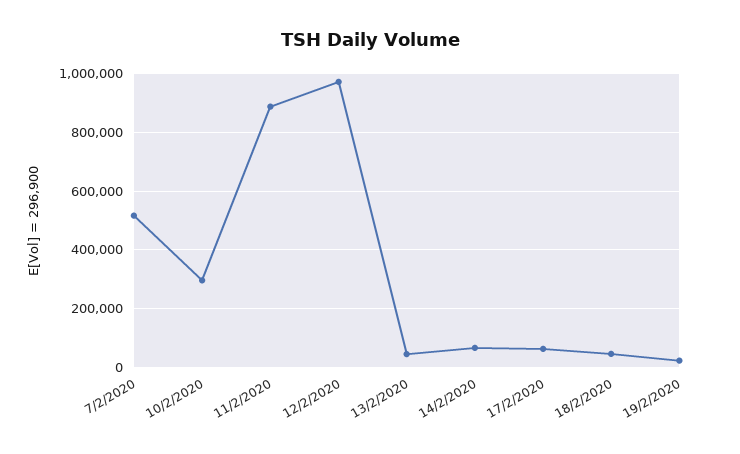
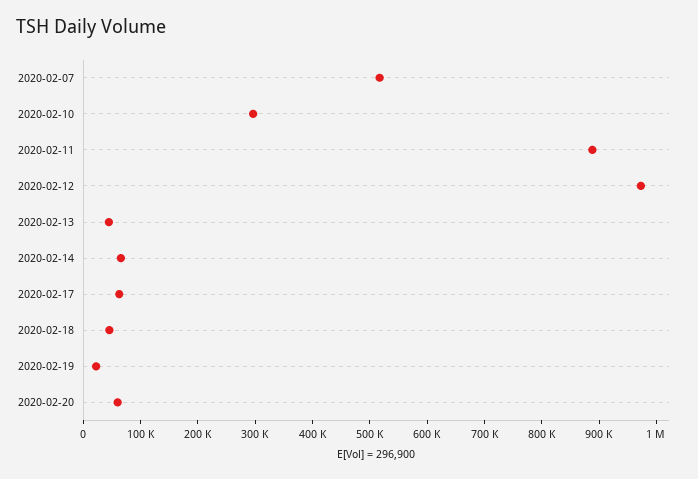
2020-02-20: none -> 60000

